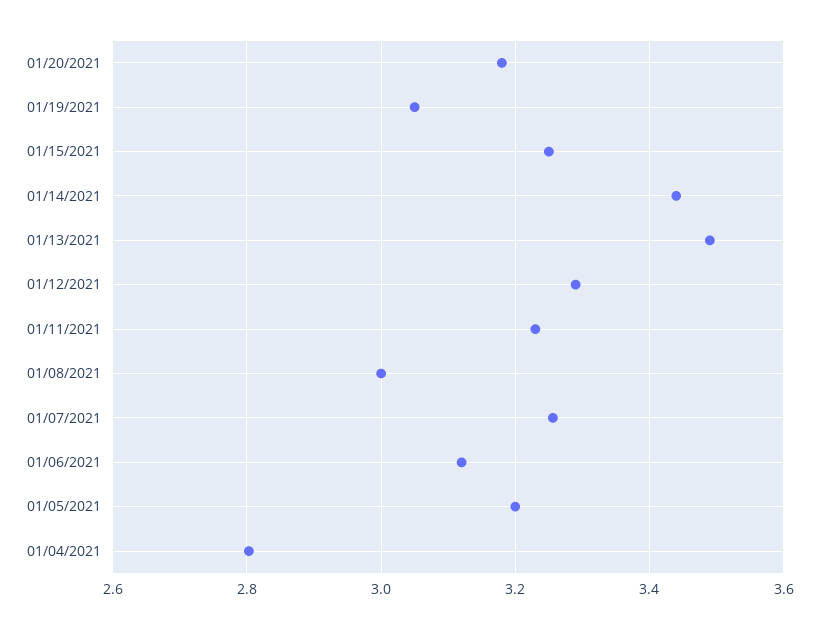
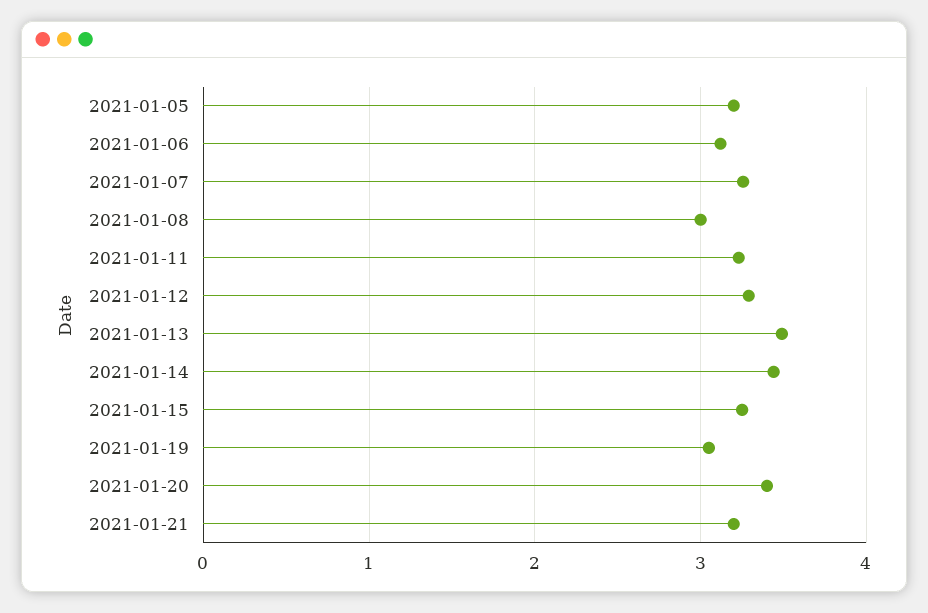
01/20/2021: 3.18 -> 3.4
01/04/2021: 2.8 -> none
2021-01-21: none -> 3.2

